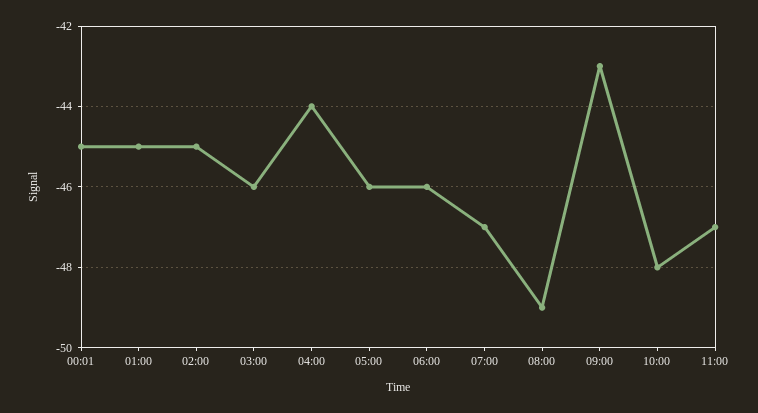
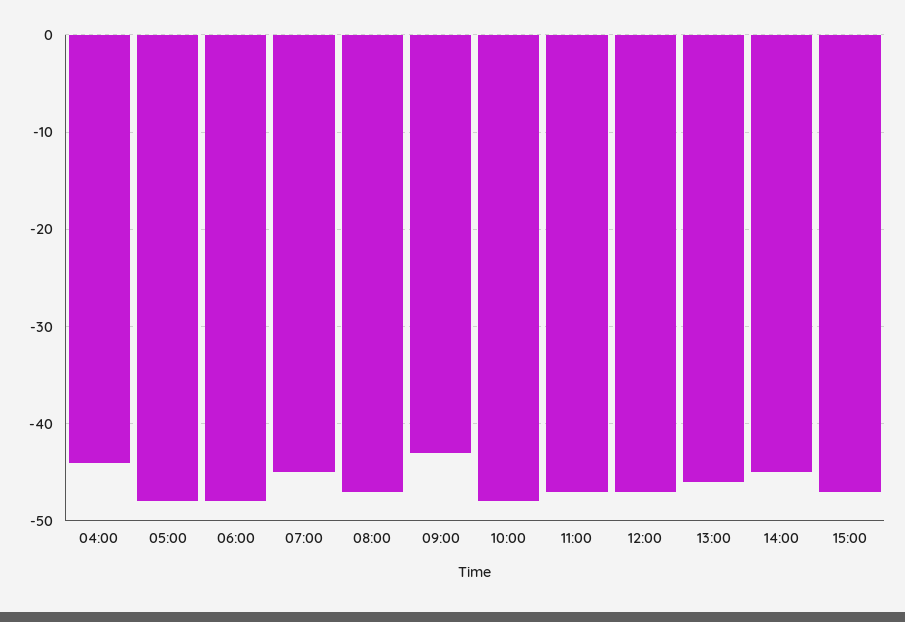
00:01: -45 -> none
01:00: -45 -> none
02:00: -45 -> none
03:00: -46 -> none
05:00: -46 -> -48
06:00: -46 -> -48
07:00: -47 -> -45
08:00: -49 -> -47
12:00: none -> -47
13:00: none -> -46
14:00: none -> -45
15:00: none -> -47

